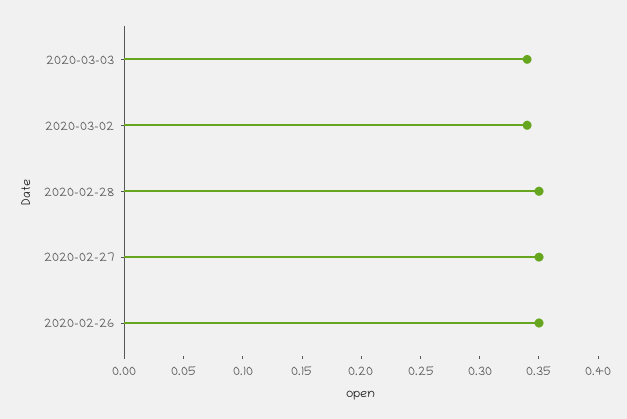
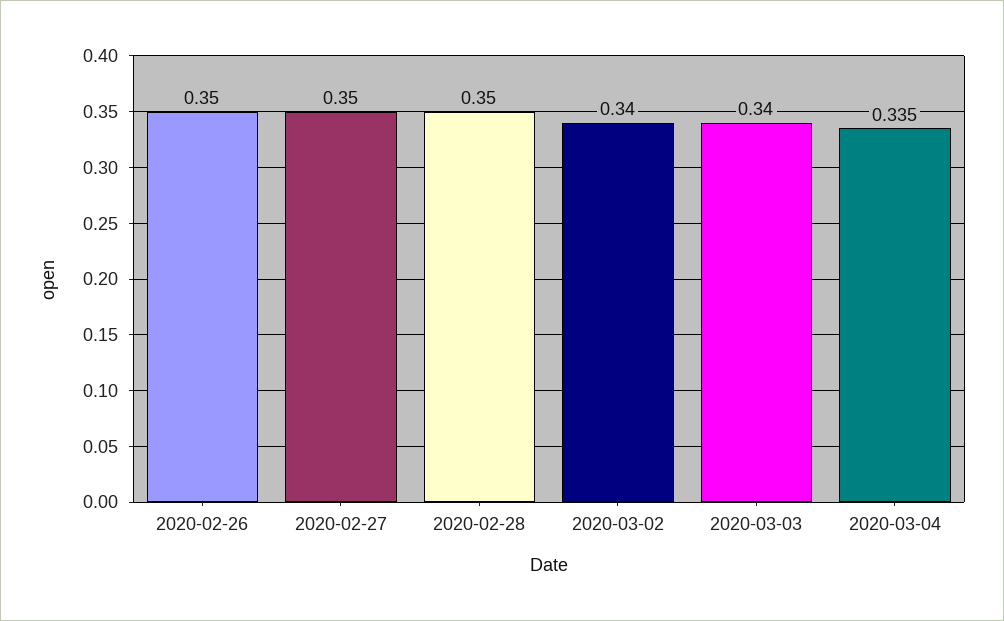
2020-03-04: none -> 0.335

